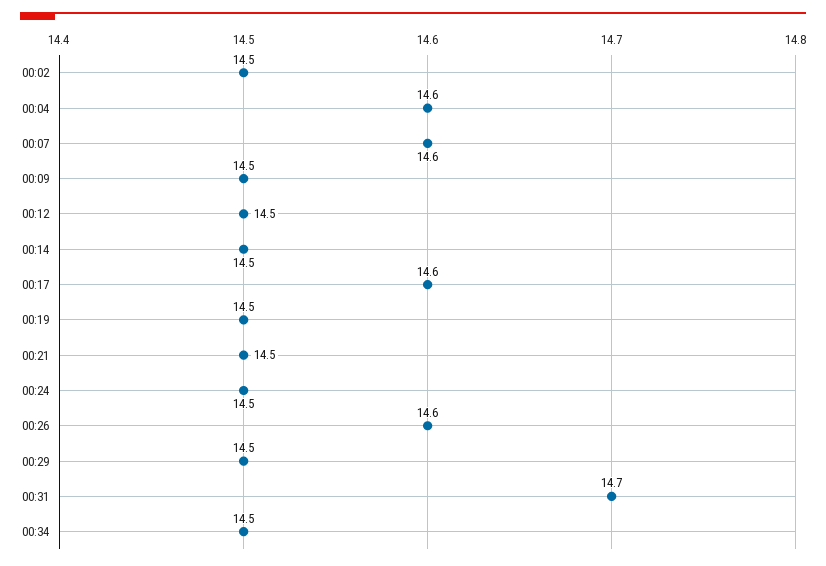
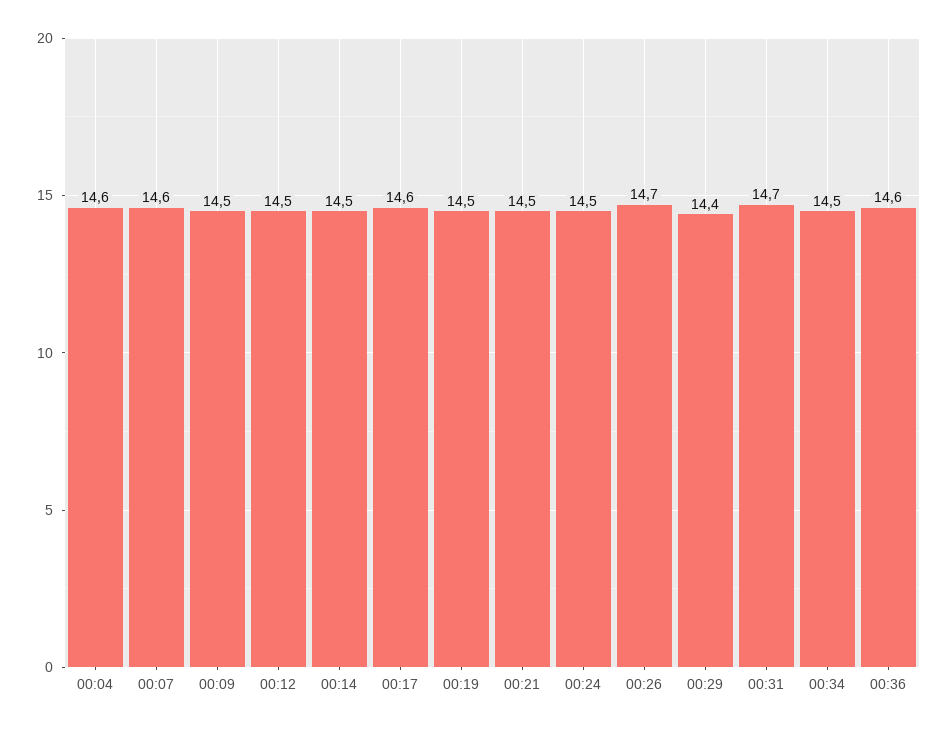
00:02: 14.5 -> none
00:26: 14.6 -> 14.7
00:29: 14.5 -> 14.4
00:36: none -> 14.6

